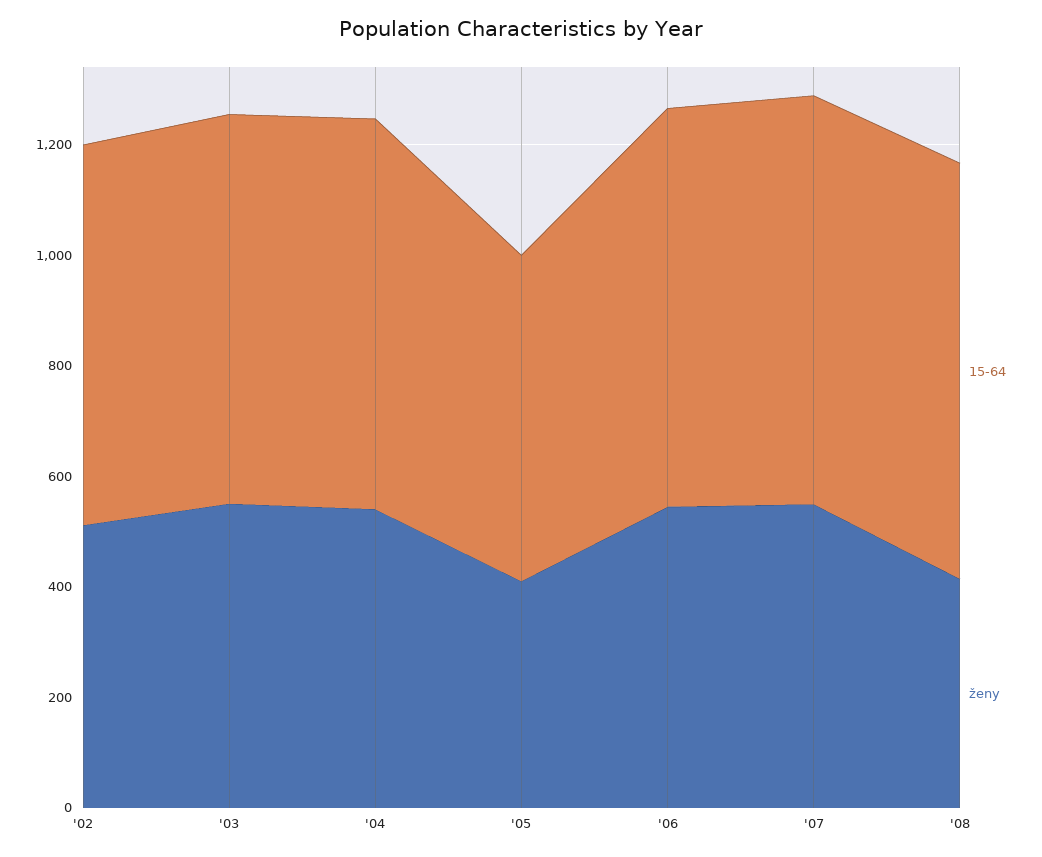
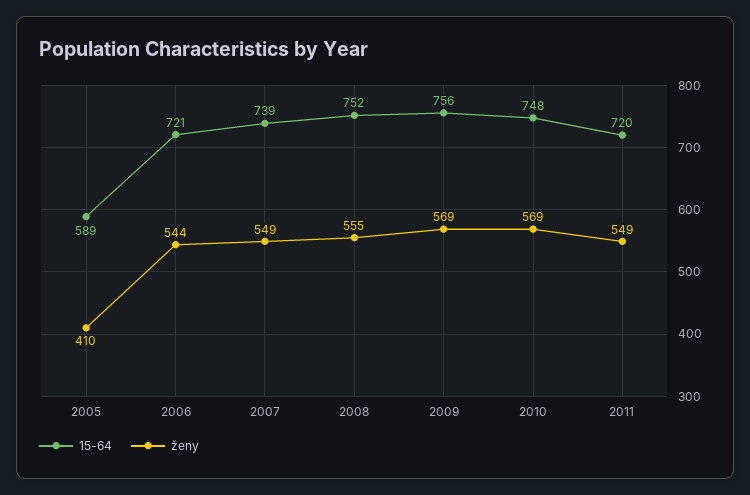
15-64, '02: 700 -> none
ženy, '02: 500 -> none
15-64, '03: 700 -> none
ženy, '03: 550 -> none
15-64, '04: 700 -> none
ženy, '04: 550 -> none
ženy, '08: 400 -> 555
15-64, 2009: none -> 756
ženy, 2009: none -> 569
15-64, 2010: none -> 748
ženy, 2010: none -> 569
15-64, 2011: none -> 720
ženy, 2011: none -> 549

